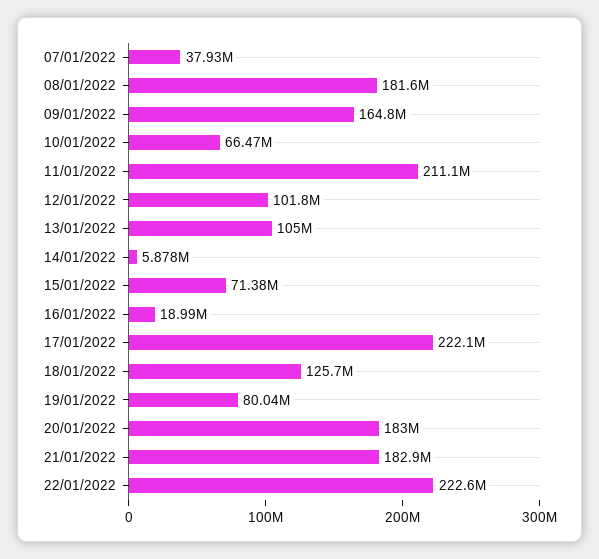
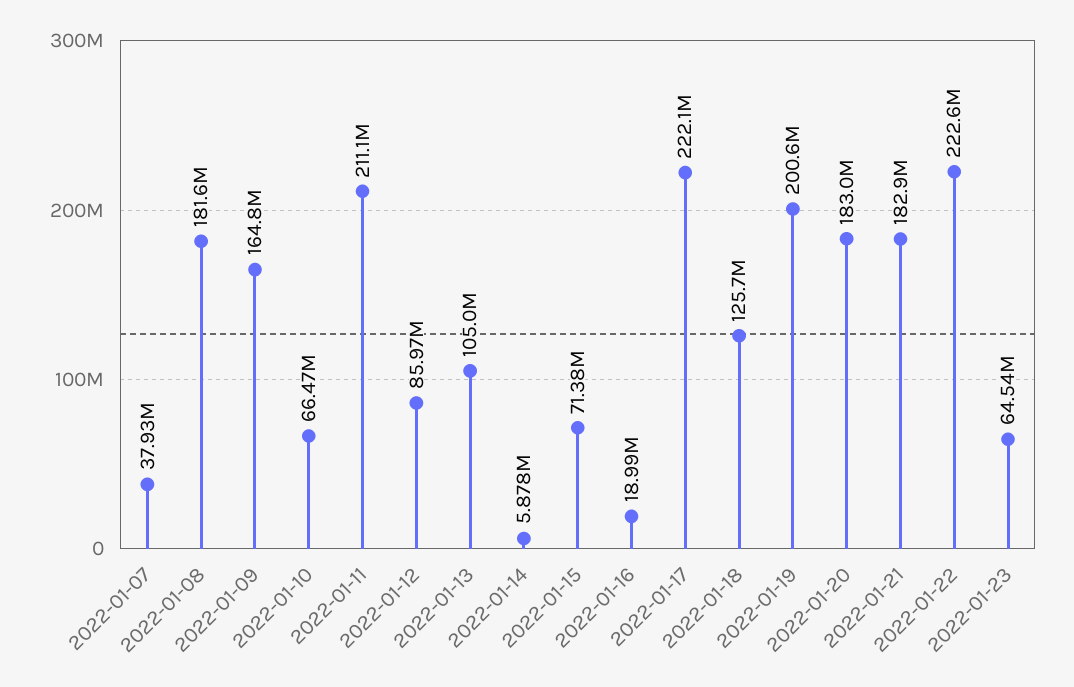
12/01/2022: 101800000 -> 85970000
19/01/2022: 80040000 -> 200600000
2022-01-23: none -> 64540000

